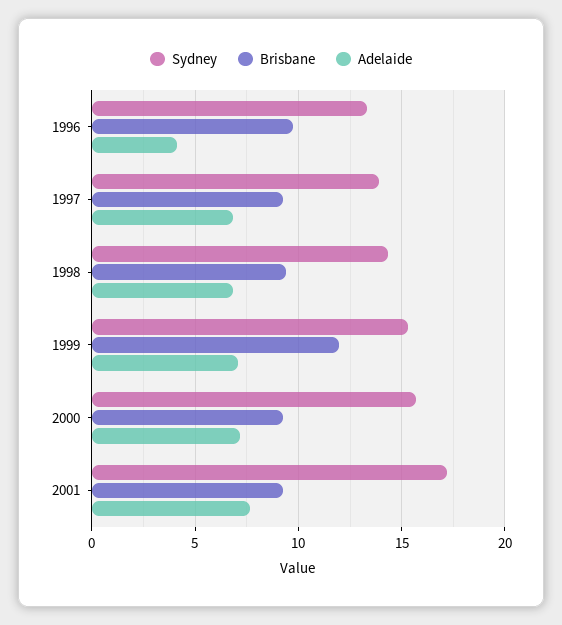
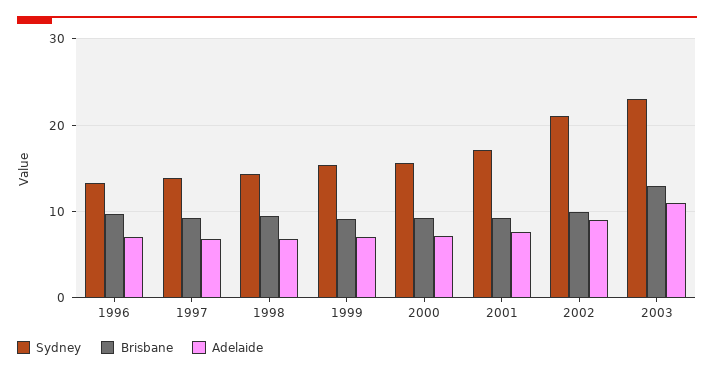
Adelaide, 1996: 4 -> 7
Brisbane, 1999: 12 -> 9
Sydney, 2002: none -> 21
Brisbane, 2002: none -> 10
Adelaide, 2002: none -> 9
Sydney, 2003: none -> 23
Brisbane, 2003: none -> 13
Adelaide, 2003: none -> 11

